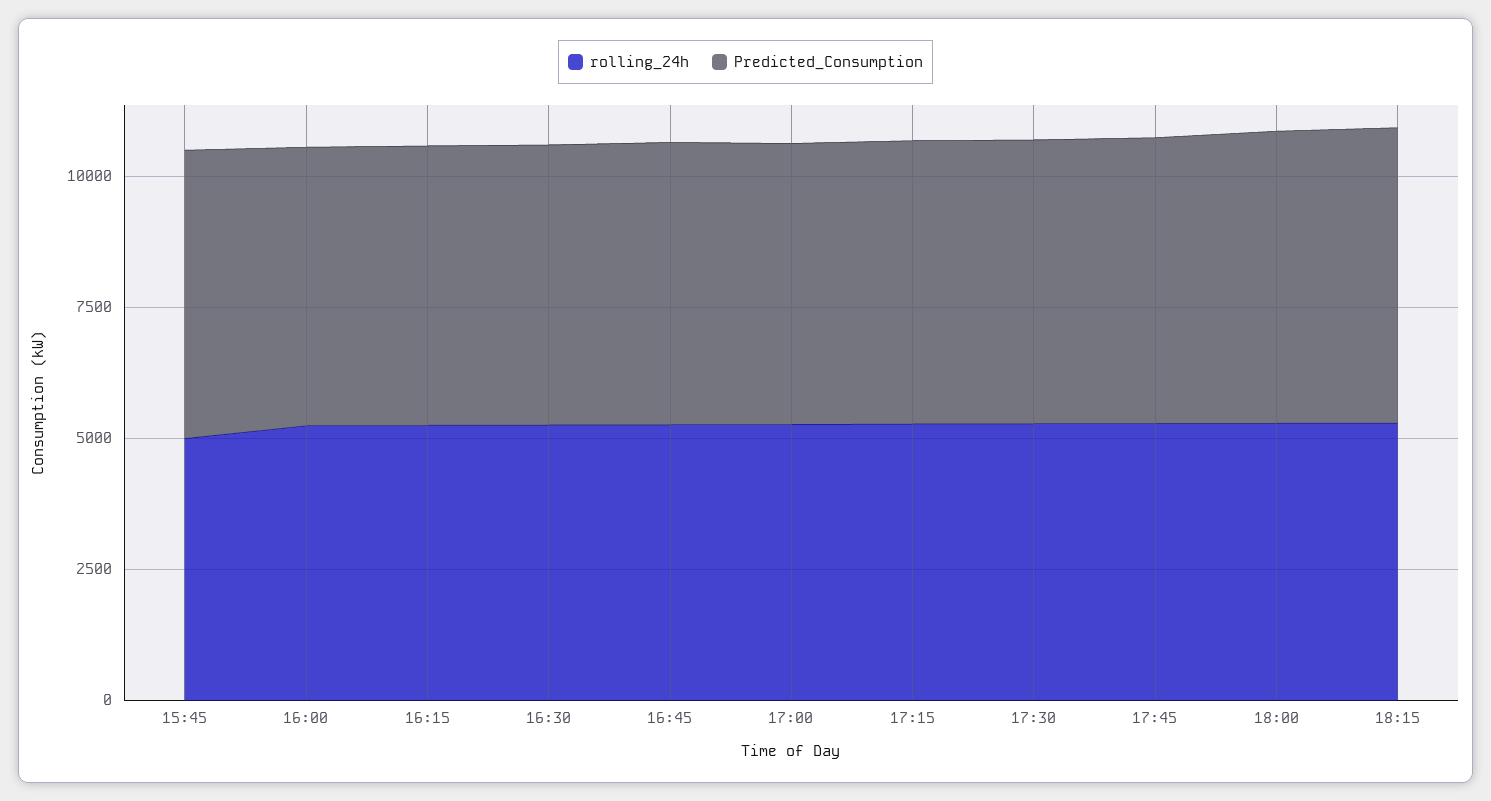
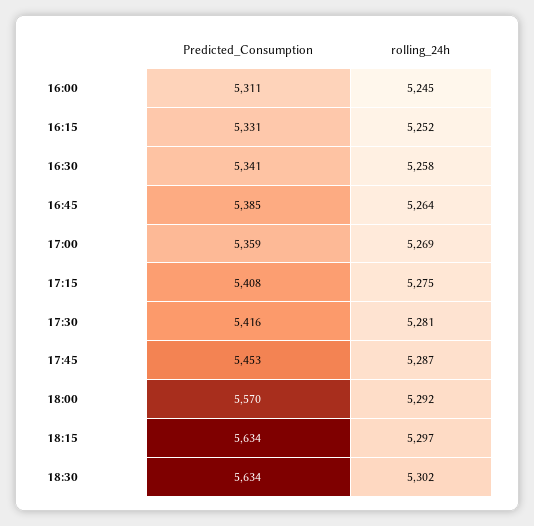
rolling_24h, 15:45: 5000 -> none
Predicted_Consumption, 15:45: 5500 -> none
Predicted_Consumption, 18:30: none -> 5634
rolling_24h, 18:30: none -> 5302

